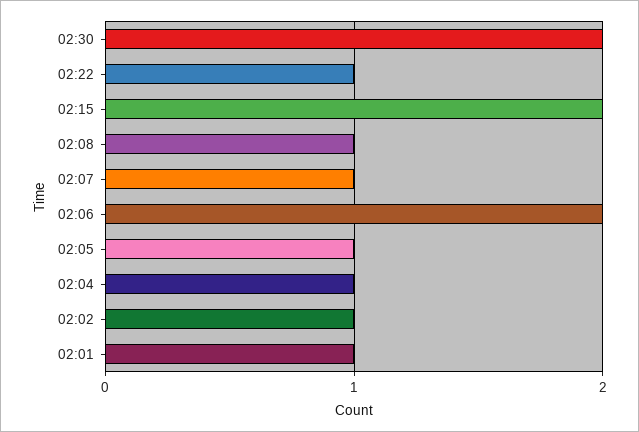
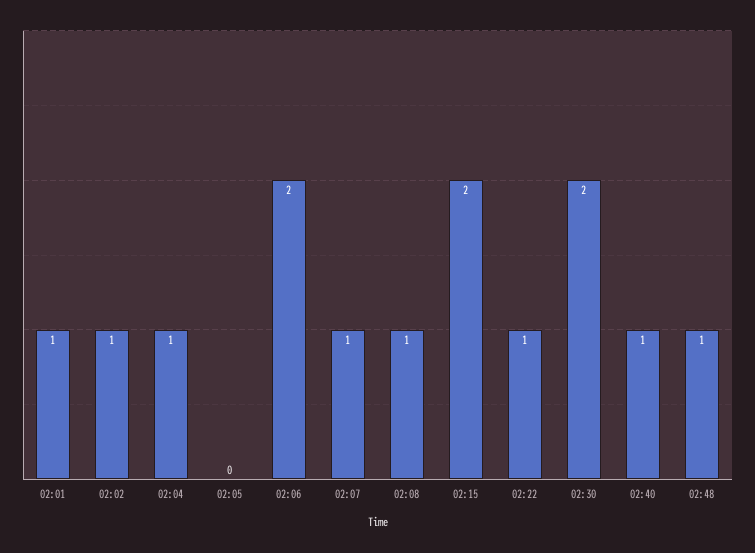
02:05: 1 -> 0
02:40: none -> 1
02:48: none -> 1

